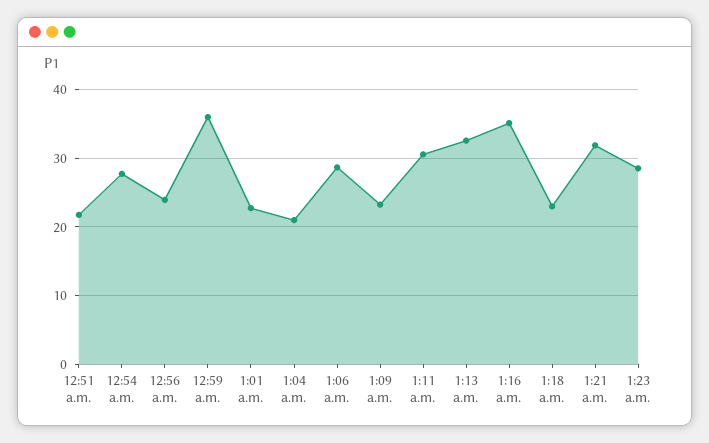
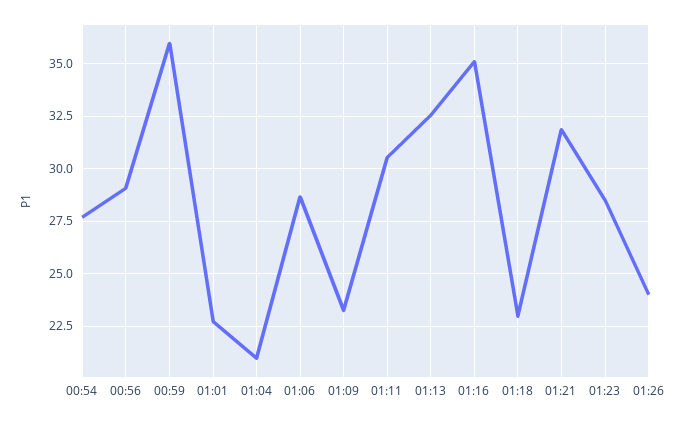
12:51 a.m.: 22 -> none
12:56 a.m.: 24 -> 29
01:26: none -> 24

